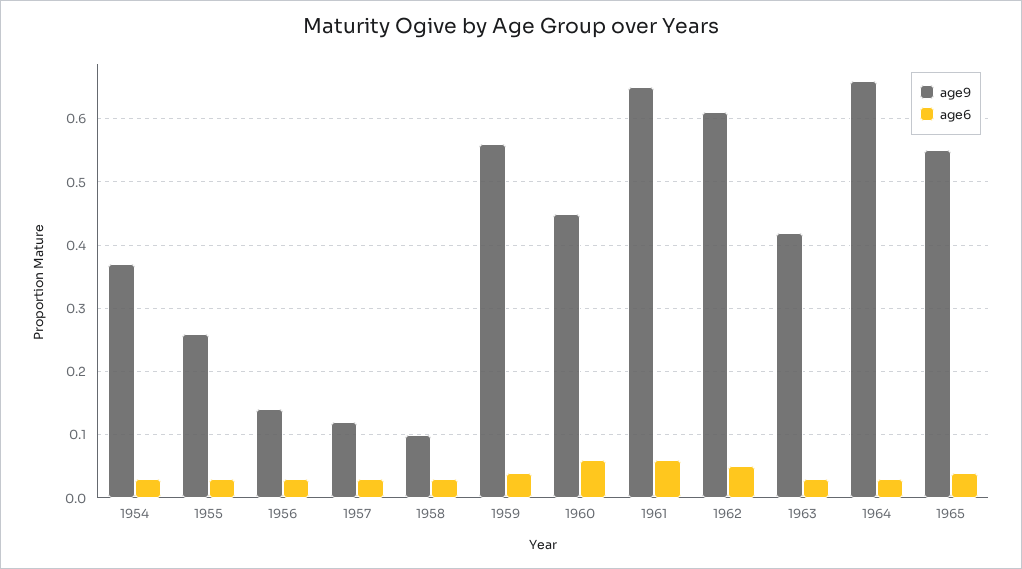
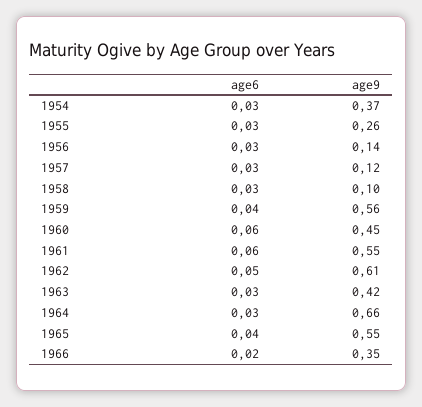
age9, 1961: 0.65 -> 0.55
age6, 1966: none -> 0.02
age9, 1966: none -> 0.35

